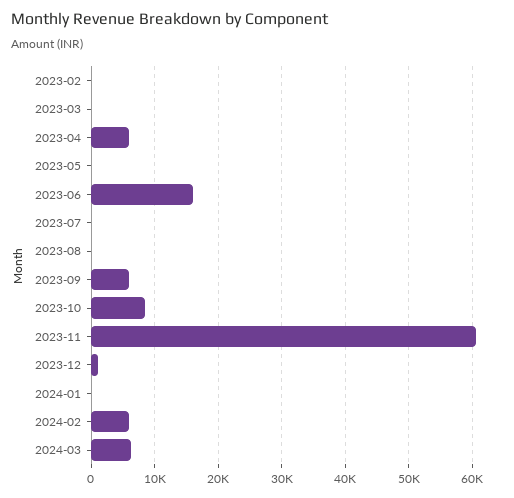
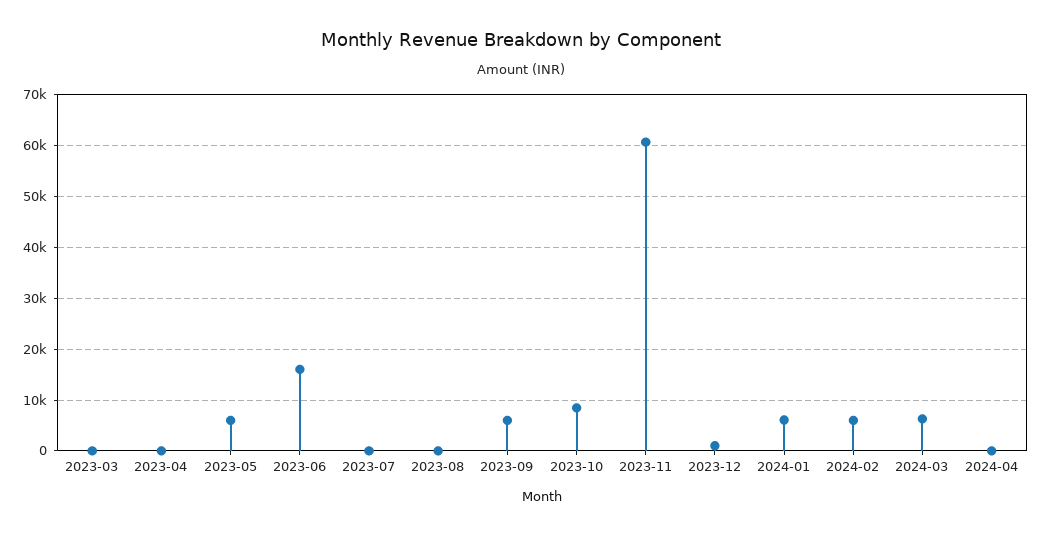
2023-02: 0 -> none
2023-04: 6000 -> 0
2023-05: 0 -> 6000
2024-01: 0 -> 6000
2024-04: none -> 0

